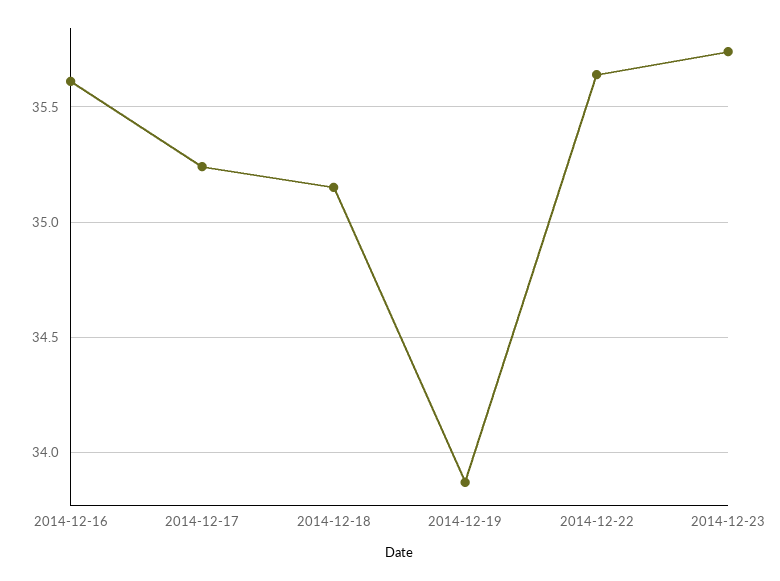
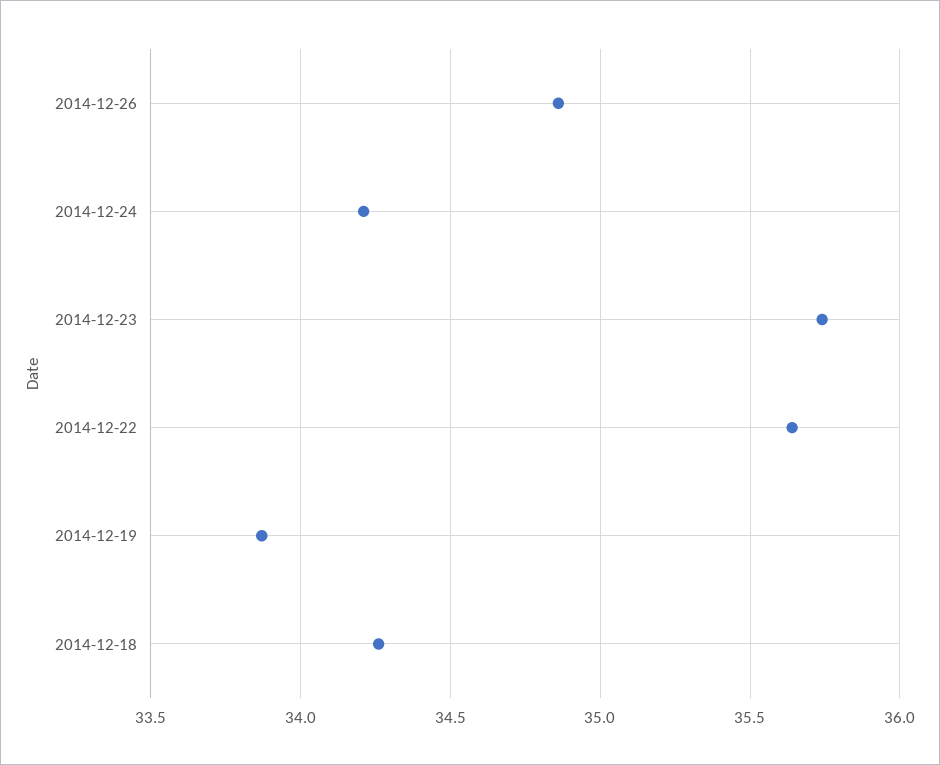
2014-12-16: 35.6 -> none
2014-12-17: 35.25 -> none
2014-12-18: 35.15 -> 34.25
2014-12-26: none -> 34.85
2014-12-24: none -> 34.2

